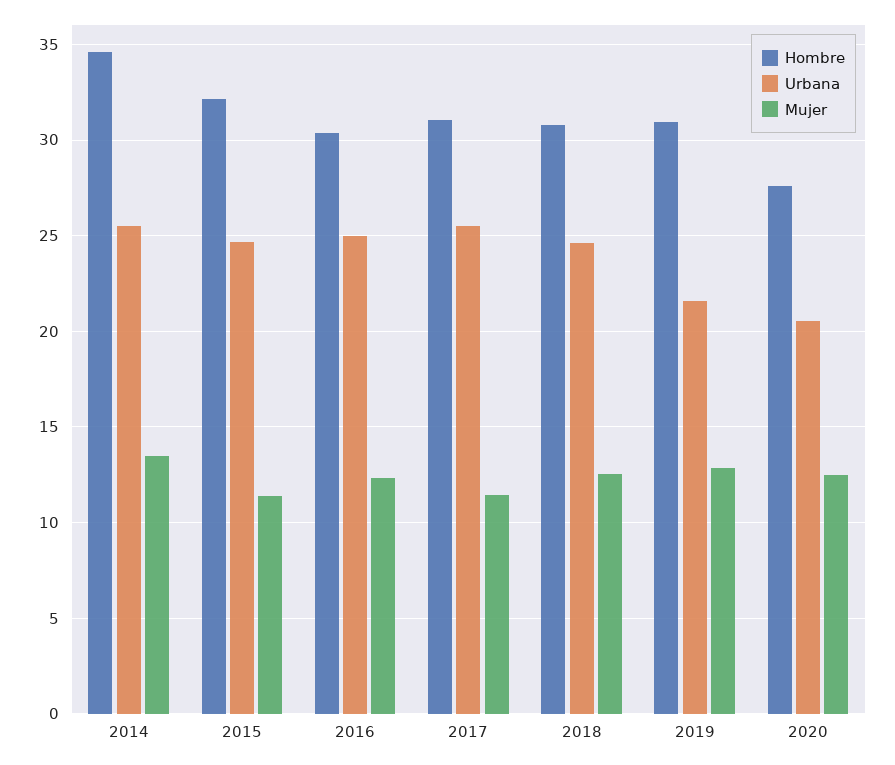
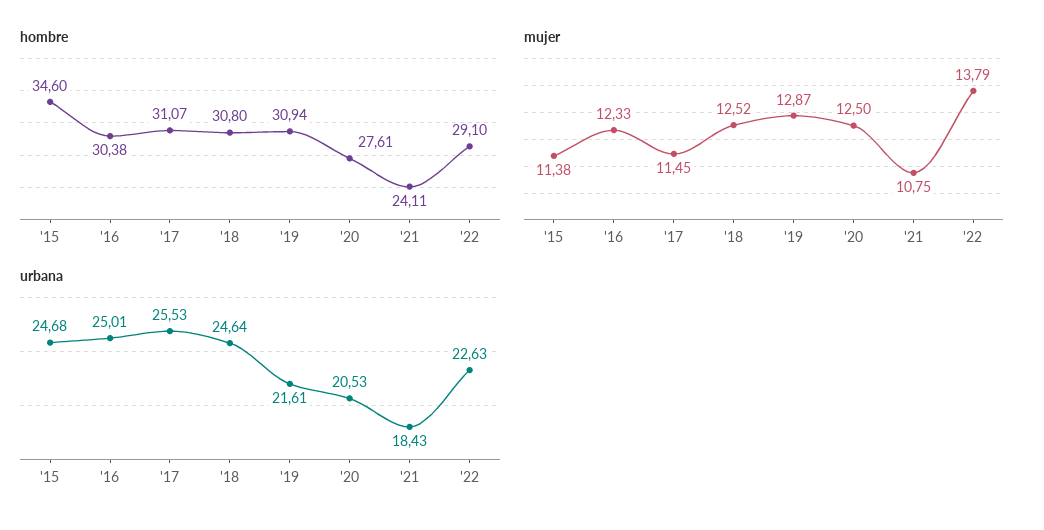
Hombre, 2014: 34.5 -> none
Urbana, 2014: 25.5 -> none
Mujer, 2014: 13.5 -> none
Hombre, 2015: 32 -> 34.6
Hombre, '21: none -> 24.11
Hombre, '22: none -> 29.1
Mujer, '21: none -> 10.75
Mujer, '22: none -> 13.79
Urbana, '21: none -> 18.43
Urbana, '22: none -> 22.63

